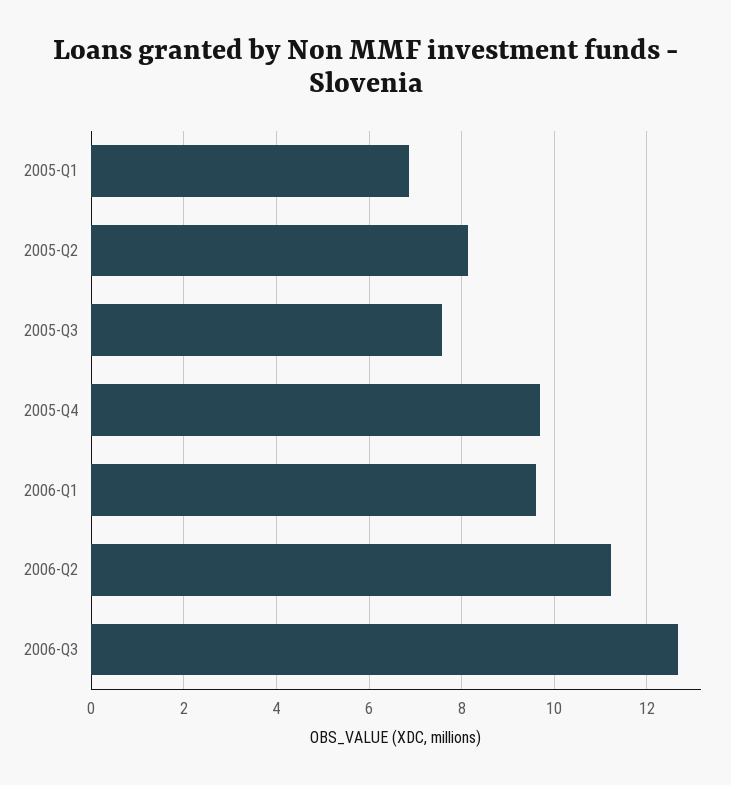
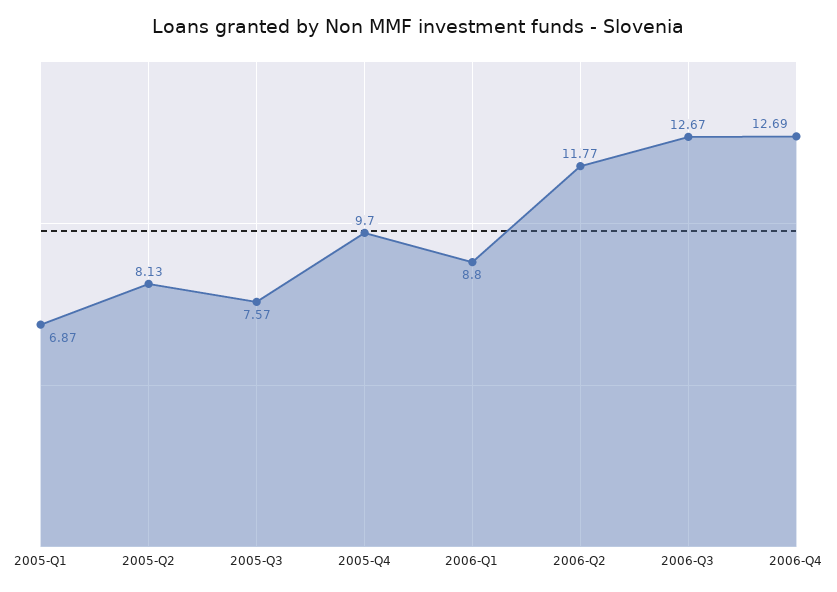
2006-Q1: 9.6 -> 8.8
2006-Q2: 11.2 -> 11.77
2006-Q4: none -> 12.69

